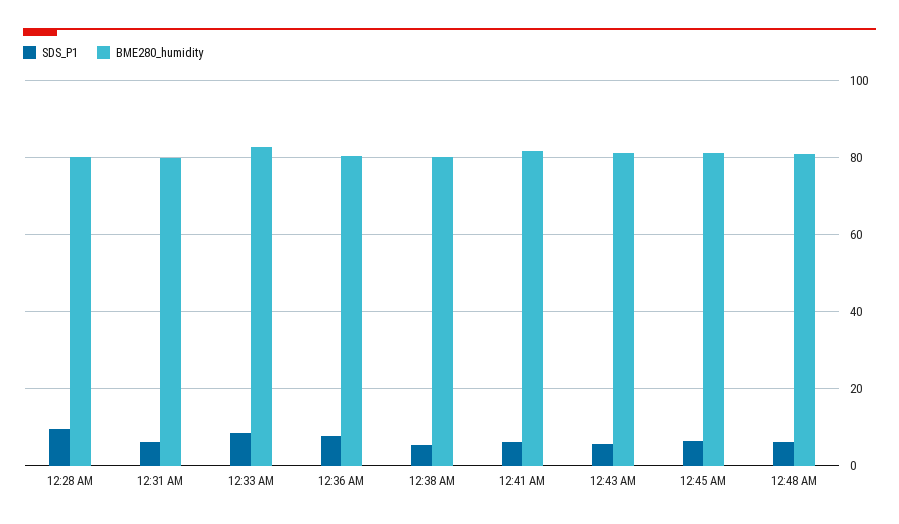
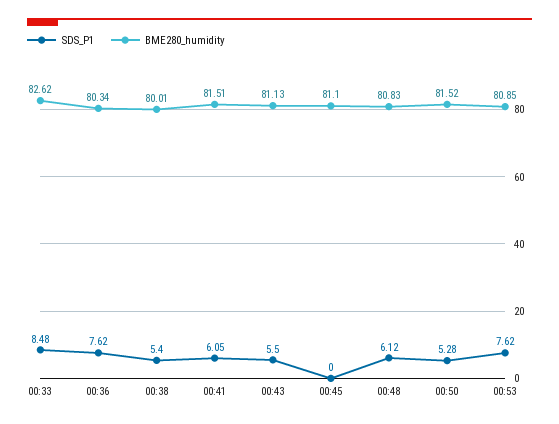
SDS_P1, 12:28 AM: 10 -> none
BME280_humidity, 12:28 AM: 80 -> none
SDS_P1, 12:31 AM: 6 -> none
BME280_humidity, 12:31 AM: 80 -> none
SDS_P1, 12:45 AM: 6 -> 0
SDS_P1, 00:50: none -> 5.28
BME280_humidity, 00:50: none -> 81.52
SDS_P1, 00:53: none -> 7.62
BME280_humidity, 00:53: none -> 80.85

